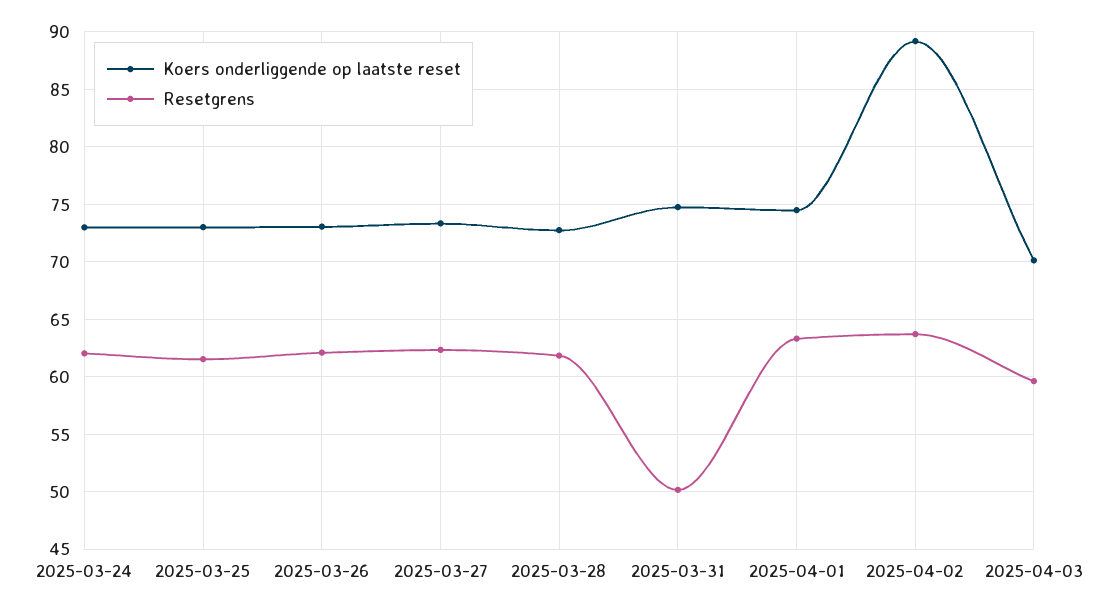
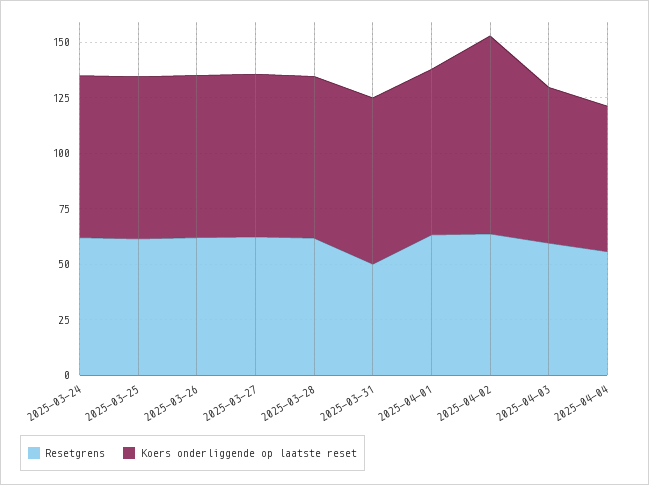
Resetgrens, 2025-04-04: none -> 55
Koers onderliggende op laatste reset, 2025-04-04: none -> 65

